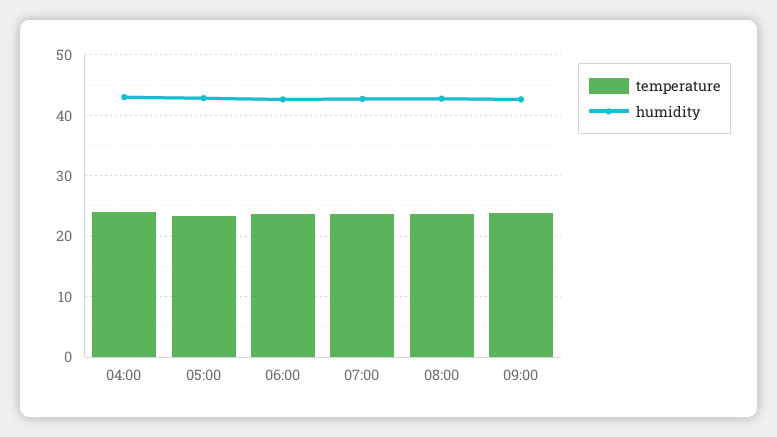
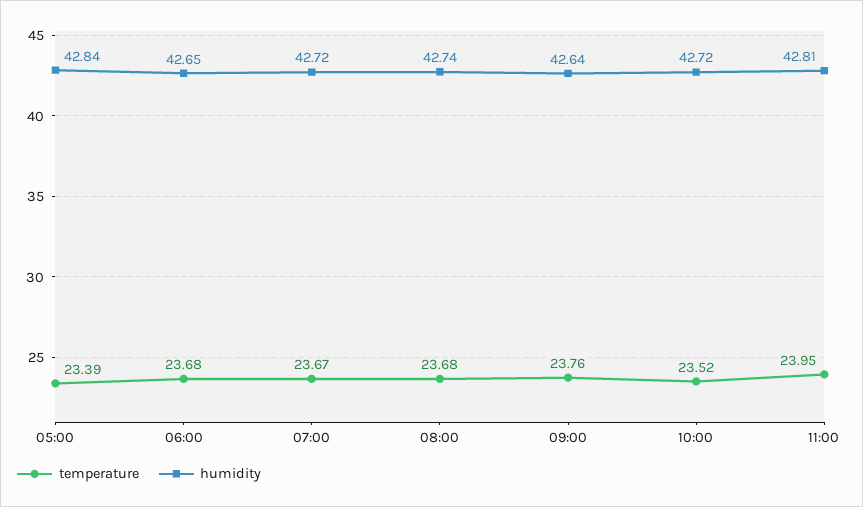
temperature, 04:00: 24 -> none
humidity, 04:00: 43 -> none
temperature, 10:00: none -> 23.52
humidity, 10:00: none -> 42.72
temperature, 11:00: none -> 23.95
humidity, 11:00: none -> 42.81

